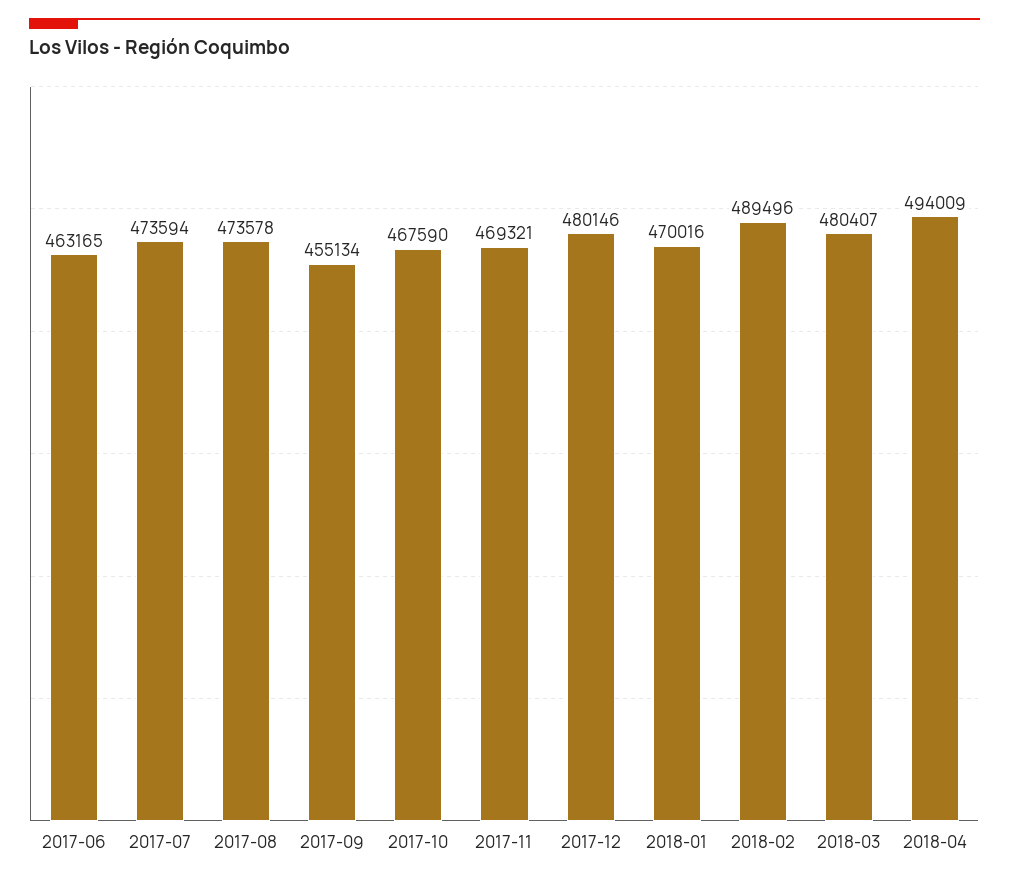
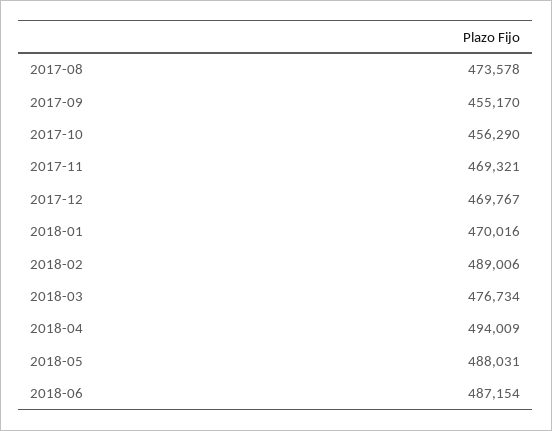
2017-06: 463165 -> none
2017-07: 473594 -> none
2017-09: 455134 -> 455170
2017-10: 467590 -> 456290
2017-12: 480146 -> 469767
2018-02: 489496 -> 489006
2018-03: 480407 -> 476734
2018-05: none -> 488031
2018-06: none -> 487154

